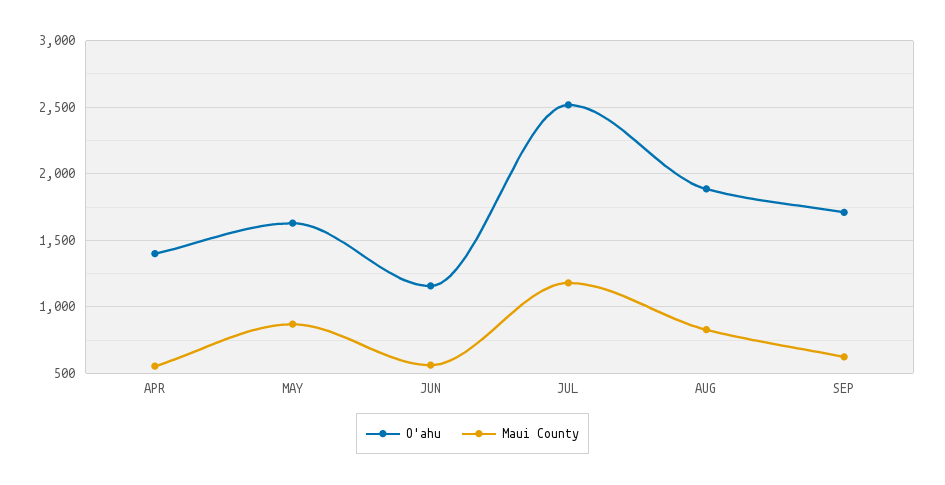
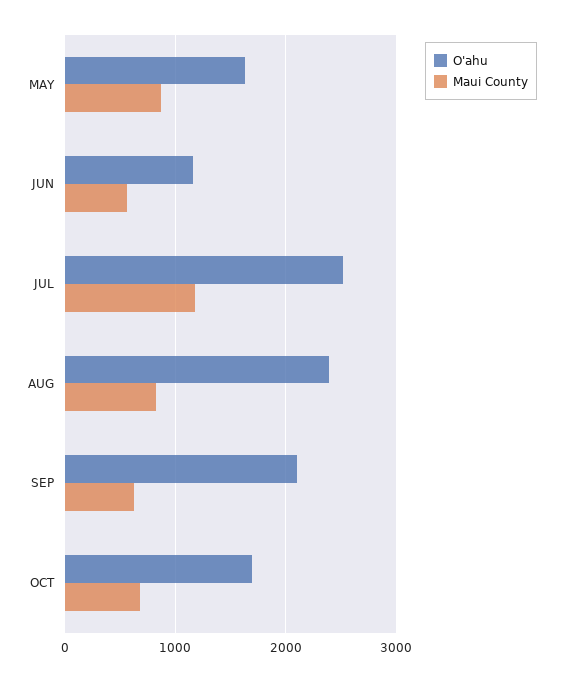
O'ahu, APR: 1400 -> none
Maui County, APR: 550 -> none
O'ahu, AUG: 1900 -> 2400
O'ahu, SEP: 1700 -> 2100
O'ahu, OCT: none -> 1700
Maui County, OCT: none -> 700

